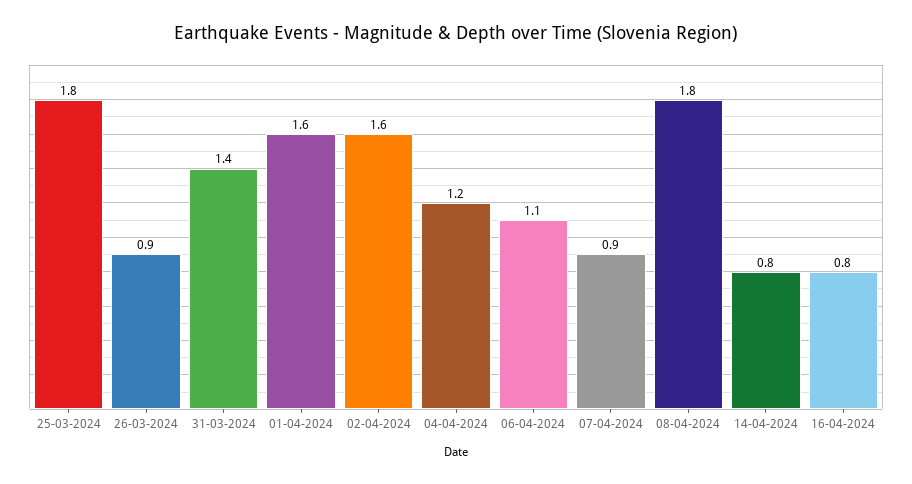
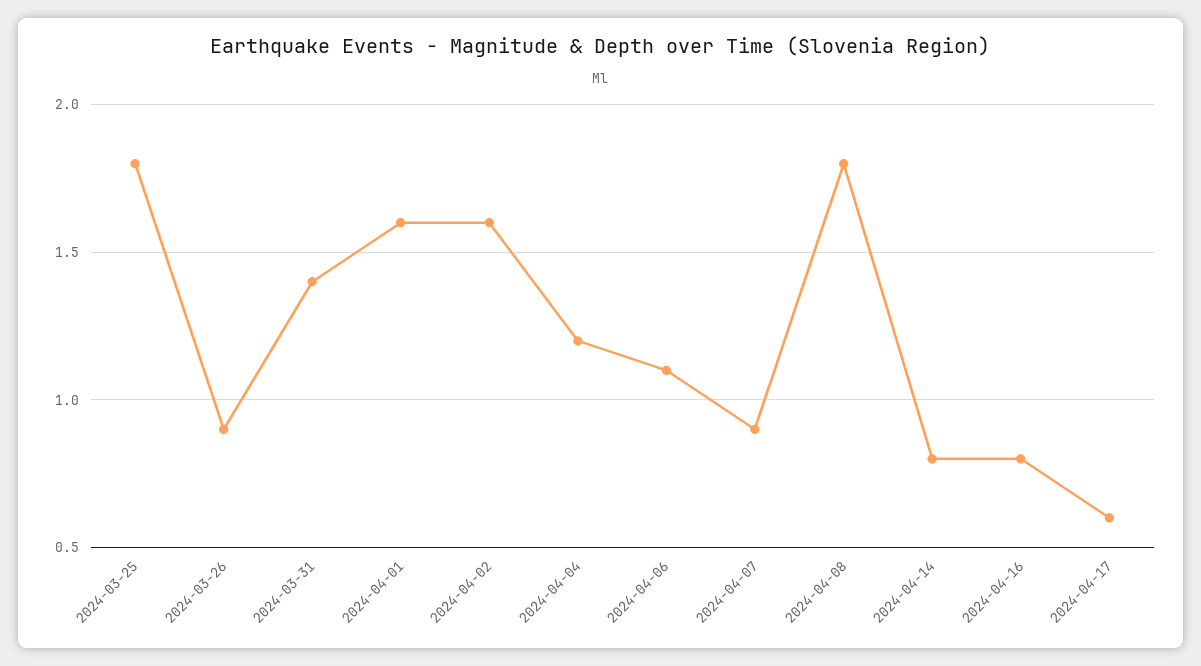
2024-04-17: none -> 0.6

